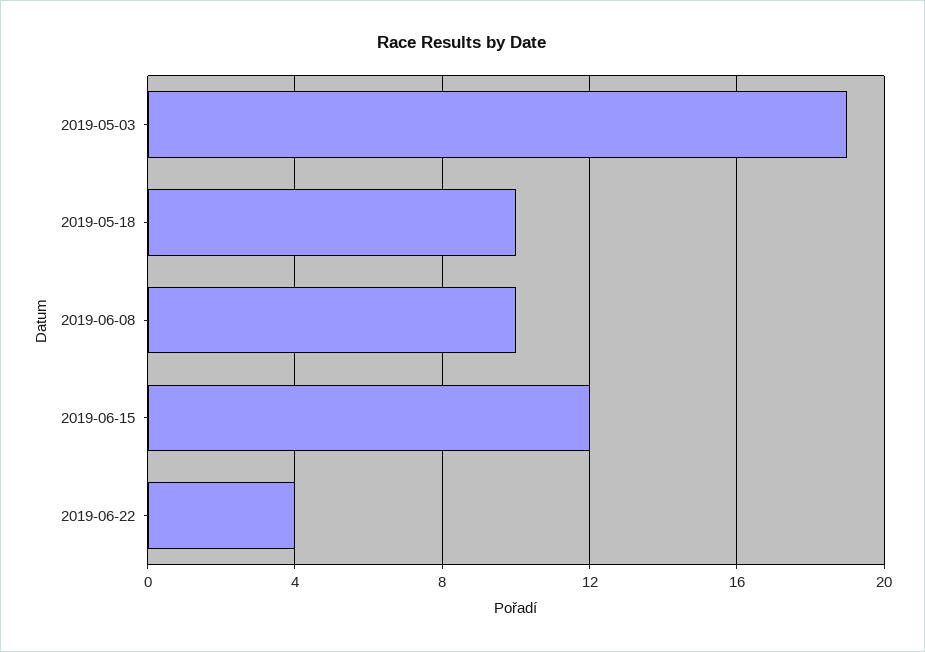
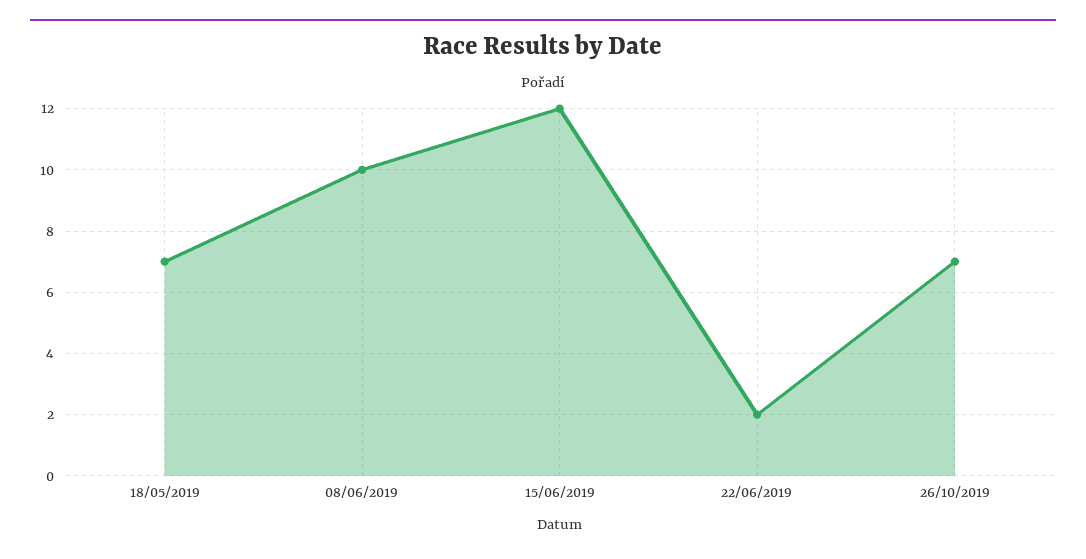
2019-05-03: 19 -> none
2019-05-18: 10 -> 7
2019-06-22: 4 -> 2
26/10/2019: none -> 7

